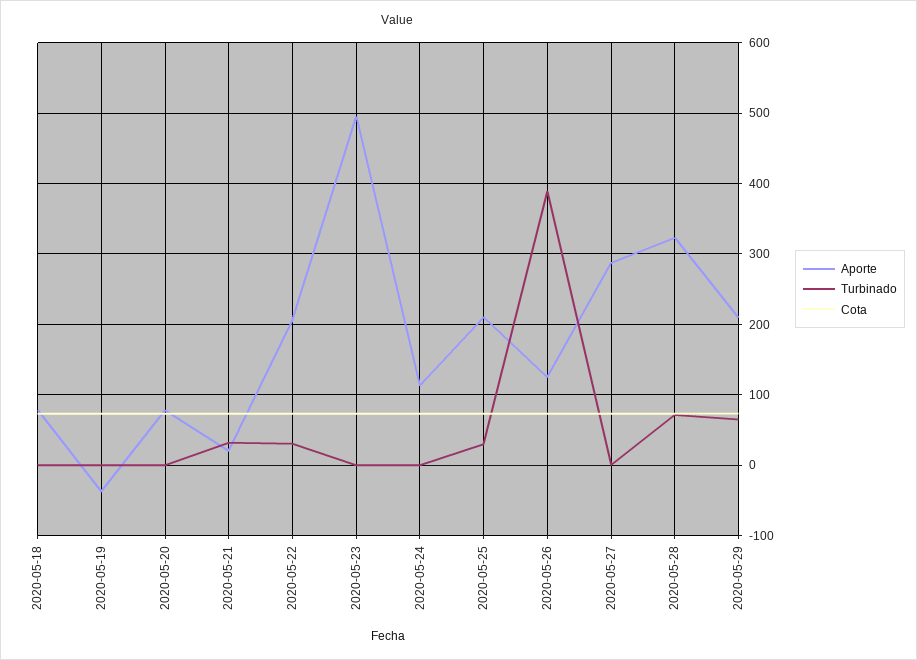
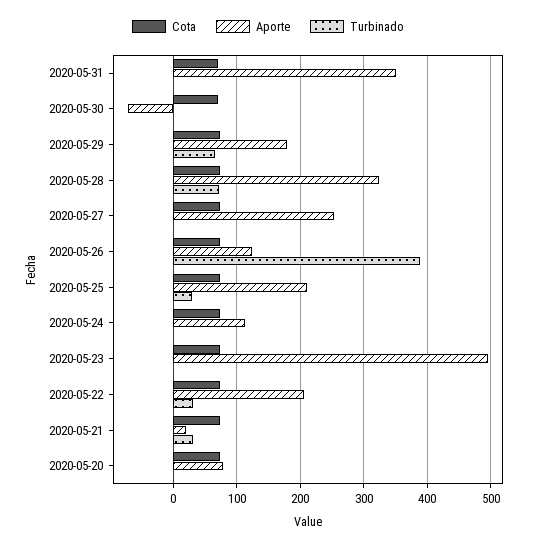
Aporte, 2020-05-18: 80 -> none
Turbinado, 2020-05-18: 0 -> none
Cota, 2020-05-18: 70 -> none
Aporte, 2020-05-19: -40 -> none
Turbinado, 2020-05-19: 0 -> none
Cota, 2020-05-19: 70 -> none
Aporte, 2020-05-27: 290 -> 250
Aporte, 2020-05-29: 210 -> 180
Cota, 2020-05-31: none -> 70
Aporte, 2020-05-31: none -> 350
Turbinado, 2020-05-31: none -> 0
Cota, 2020-05-30: none -> 70
Aporte, 2020-05-30: none -> -70
Turbinado, 2020-05-30: none -> 0

